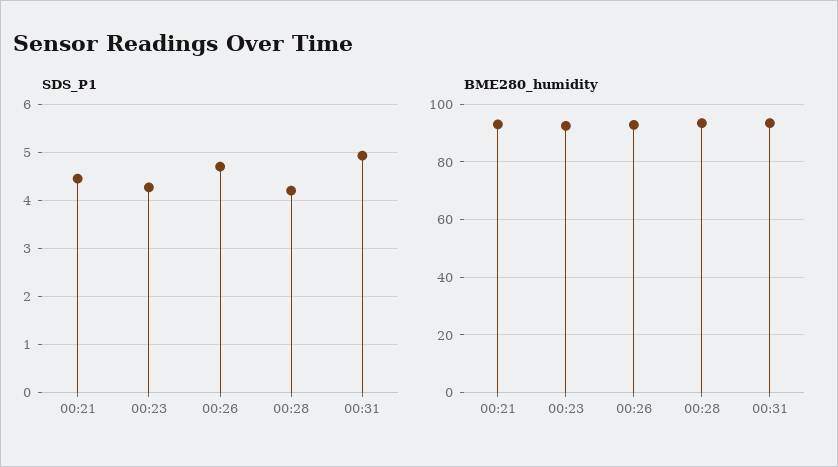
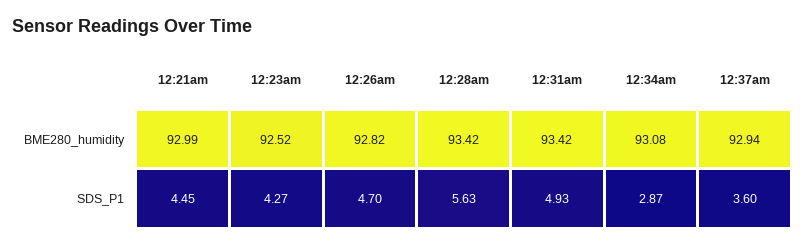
SDS_P1, 00:28: 4.2 -> 5.63
BME280_humidity, 12:34am: none -> 93.08
BME280_humidity, 12:37am: none -> 92.94
SDS_P1, 12:34am: none -> 2.87
SDS_P1, 12:37am: none -> 3.6

